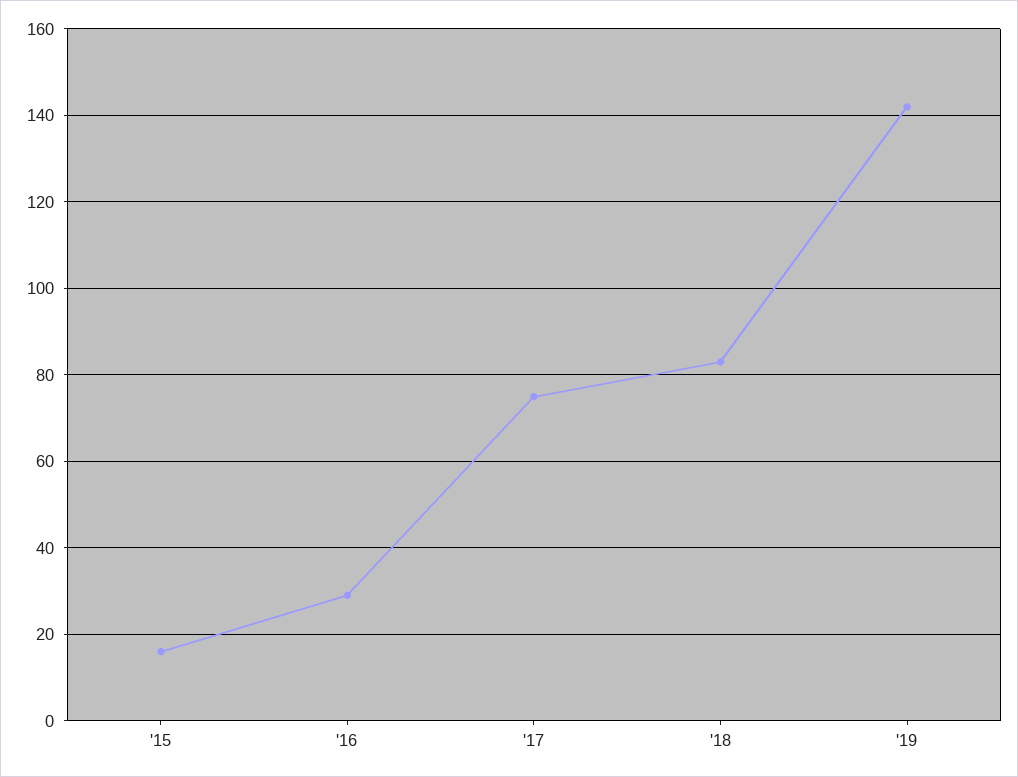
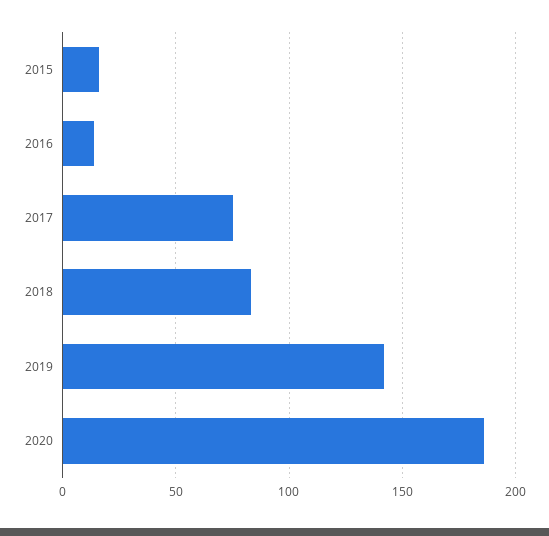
'16: 30 -> 15
2020: none -> 185

